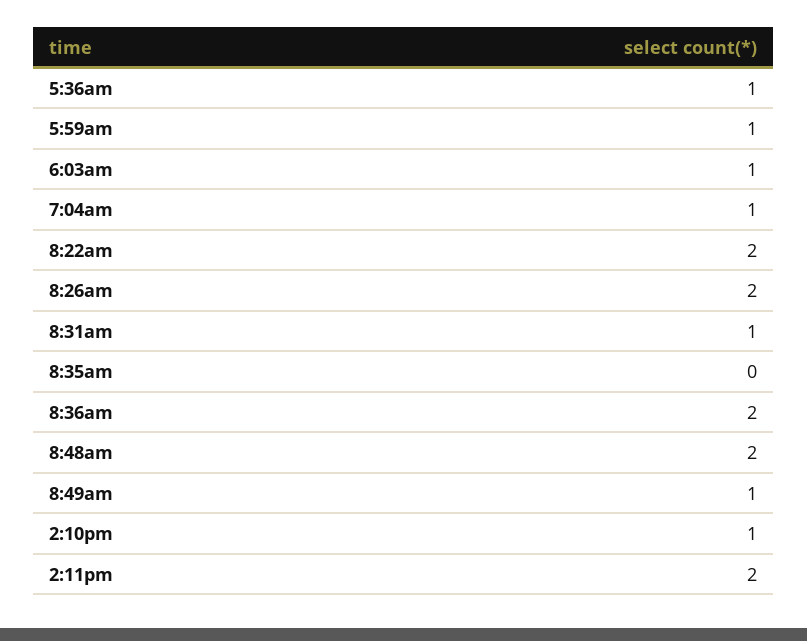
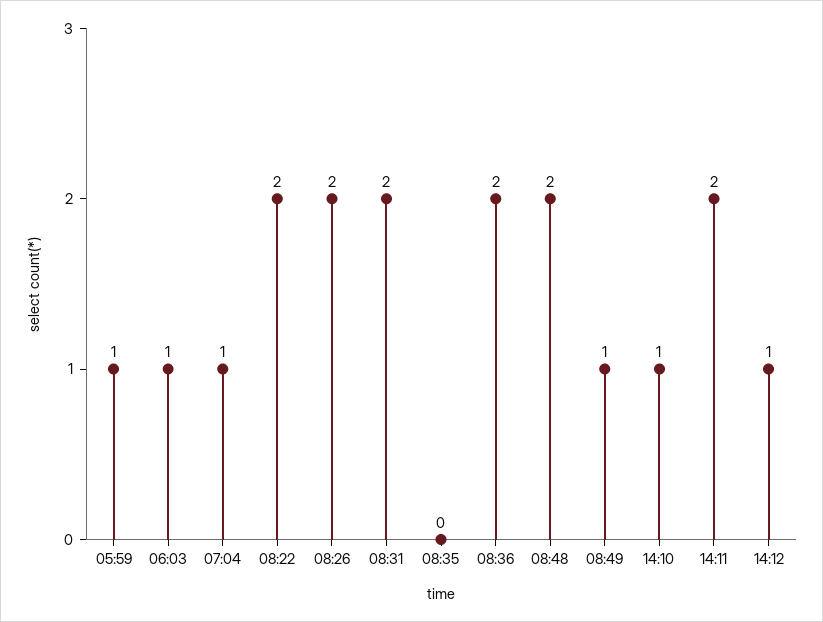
5:36am: 1 -> none
8:31am: 1 -> 2
14:12: none -> 1

